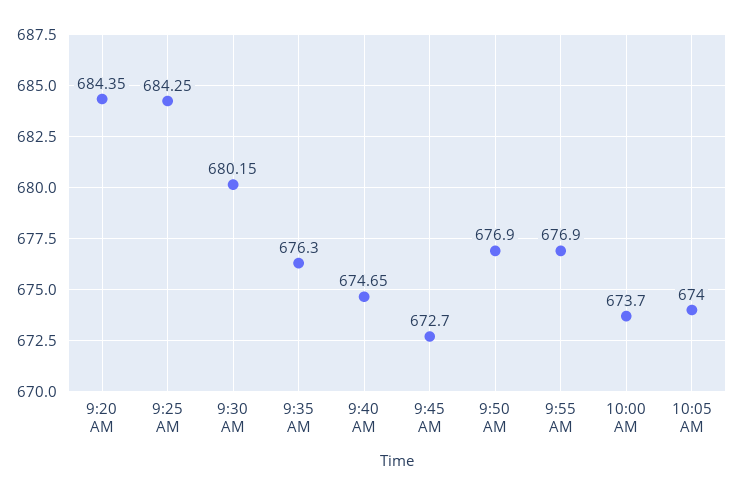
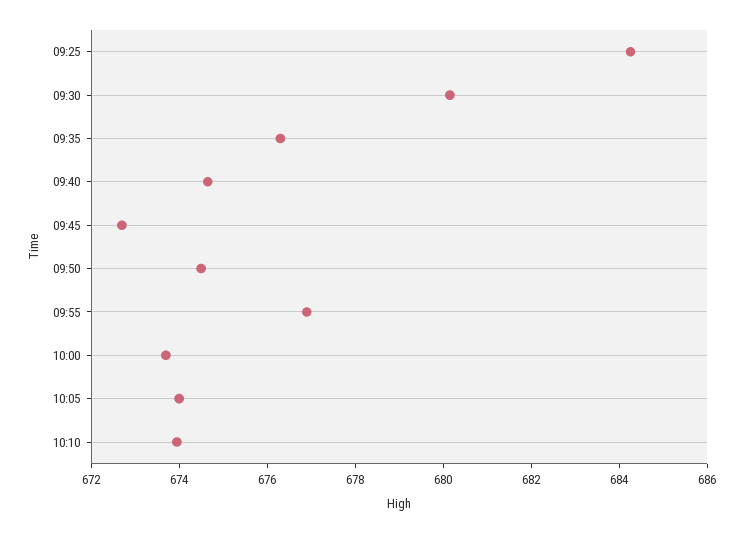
9:20 AM: 684.35 -> none
9:50 AM: 676.9 -> 674.5
10:10: none -> 674

